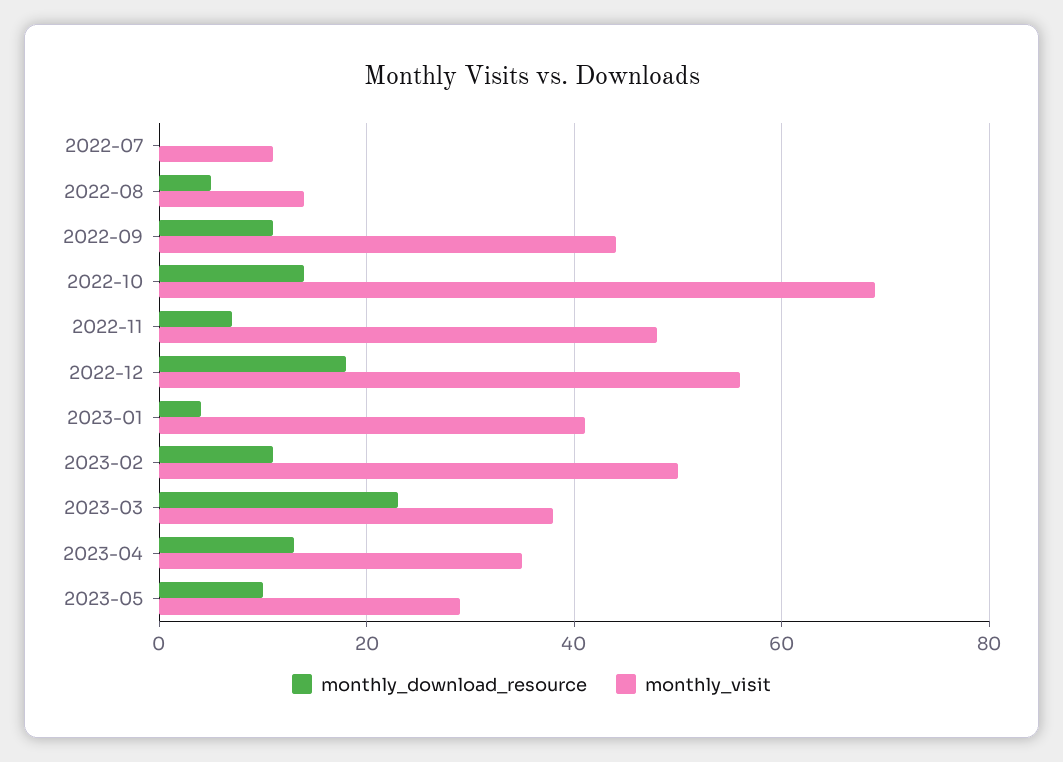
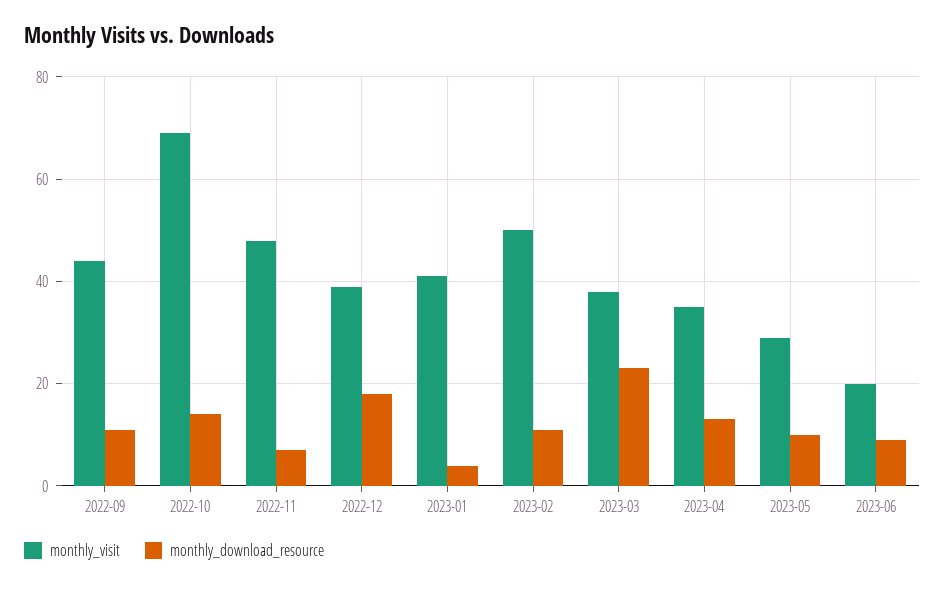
monthly_download_resource, 2022-07: 0 -> none
monthly_visit, 2022-07: 10 -> none
monthly_download_resource, 2022-08: 5 -> none
monthly_visit, 2022-08: 15 -> none
monthly_visit, 2022-12: 55 -> 40
monthly_visit, 2023-06: none -> 20
monthly_download_resource, 2023-06: none -> 10

